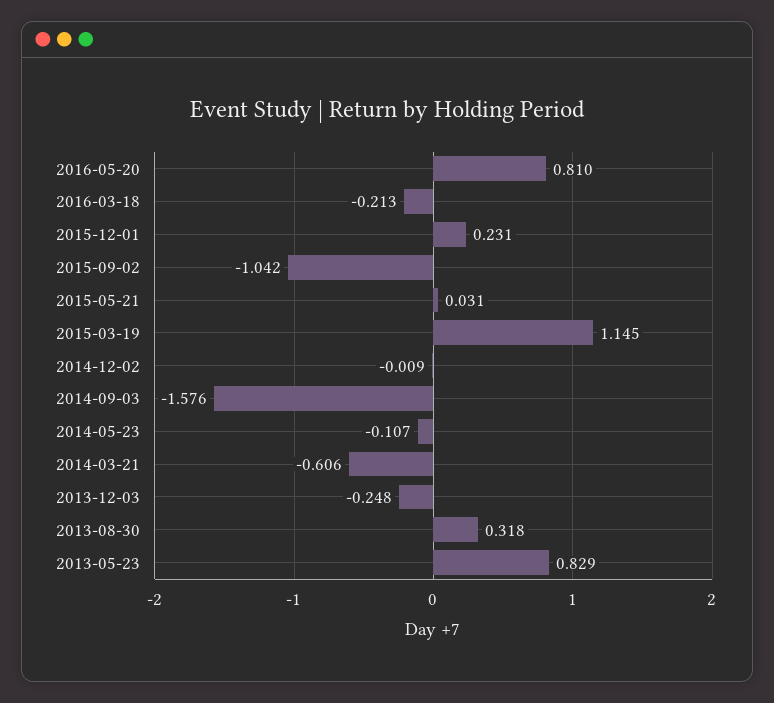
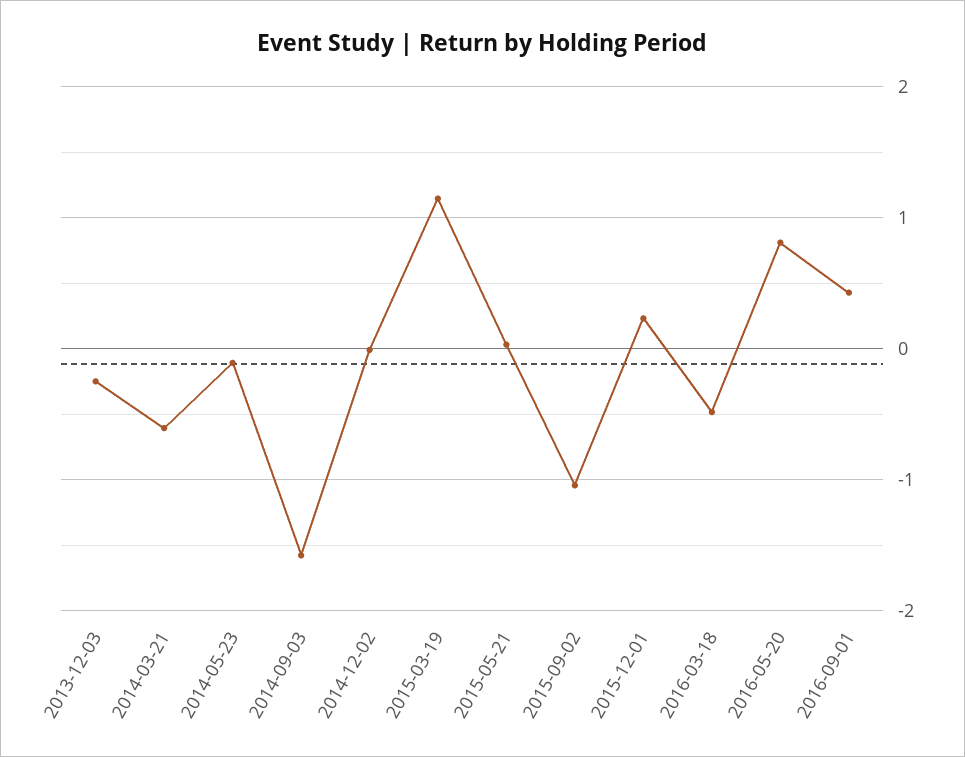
2016-03-18: -0.213 -> -0.5
2013-08-30: 0.318 -> none
2013-05-23: 0.829 -> none
2016-09-01: none -> 0.4

